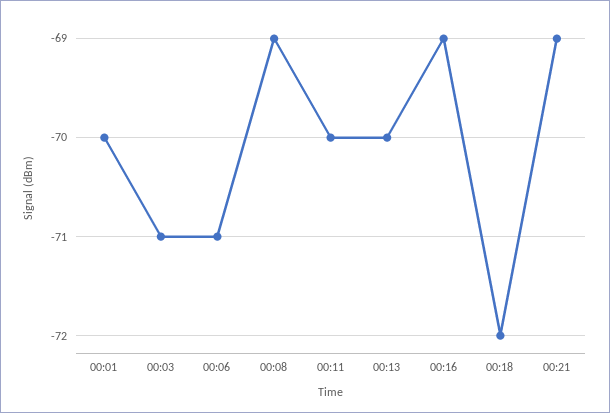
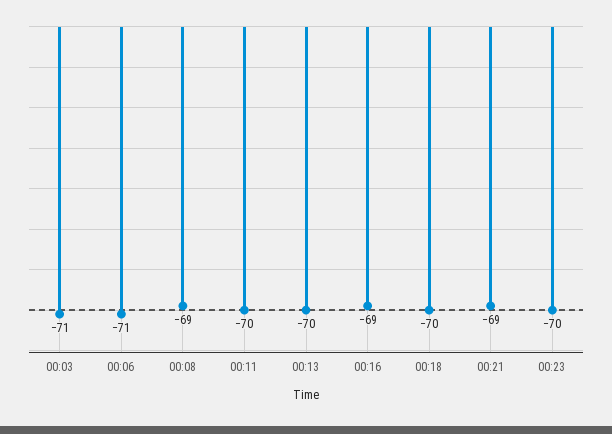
00:01: -70 -> none
00:18: -72 -> -70
00:23: none -> -70

